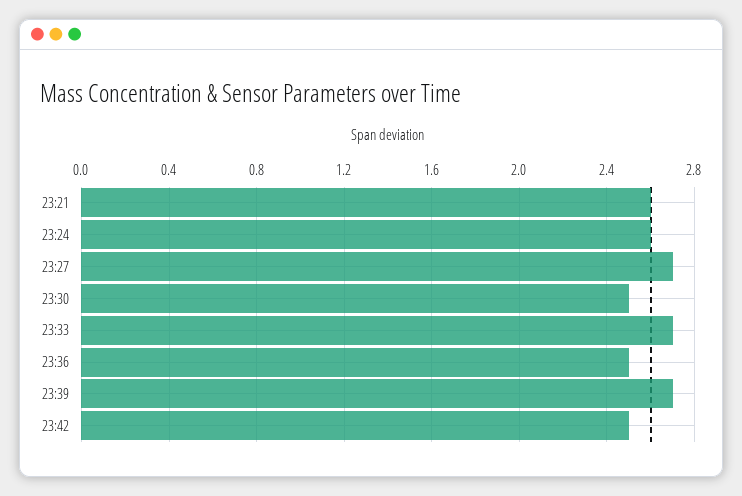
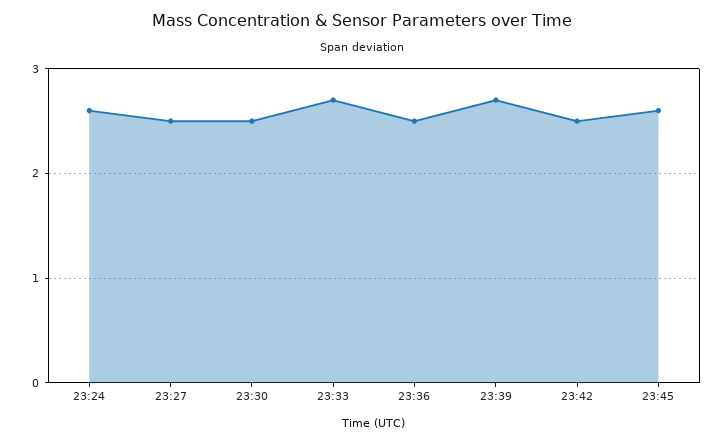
23:21: 2.6 -> none
23:27: 2.7 -> 2.5
23:45: none -> 2.6

